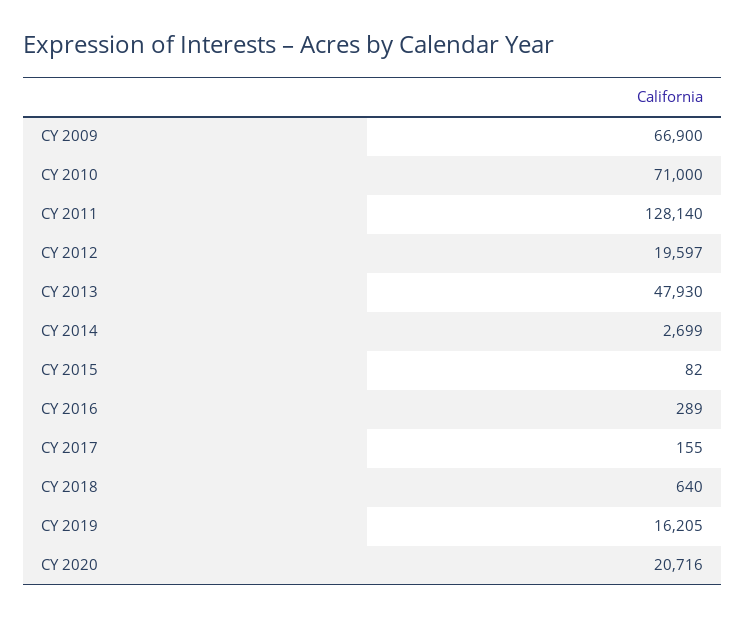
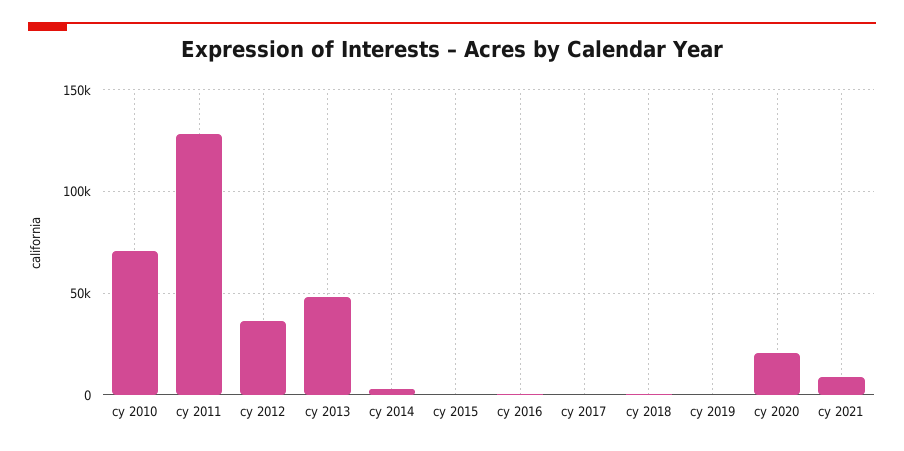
CY 2009: 66900 -> none
CY 2012: 19597 -> 35000
CY 2019: 16205 -> 0
cy 2021: none -> 10000

